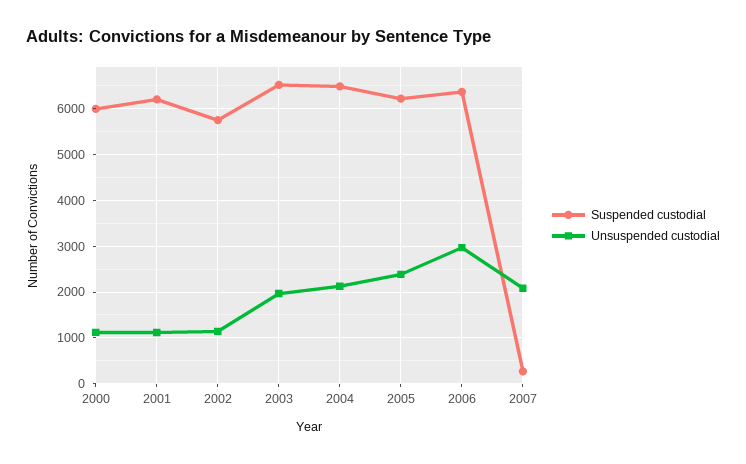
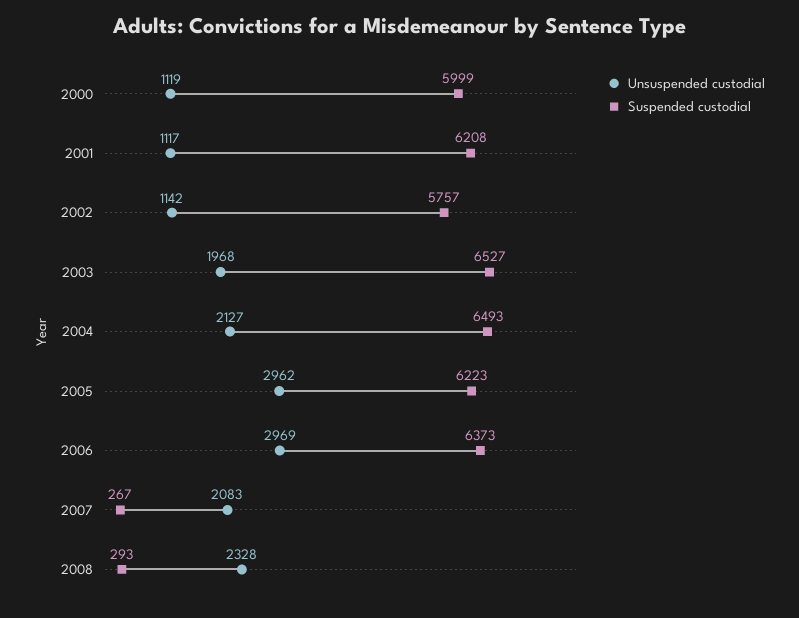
Unsuspended custodial, 2005: 2400 -> 2962
Unsuspended custodial, 2008: none -> 2328
Suspended custodial, 2008: none -> 293

